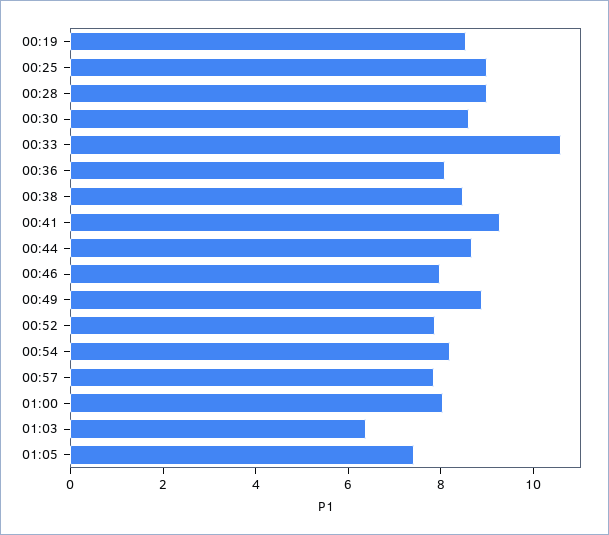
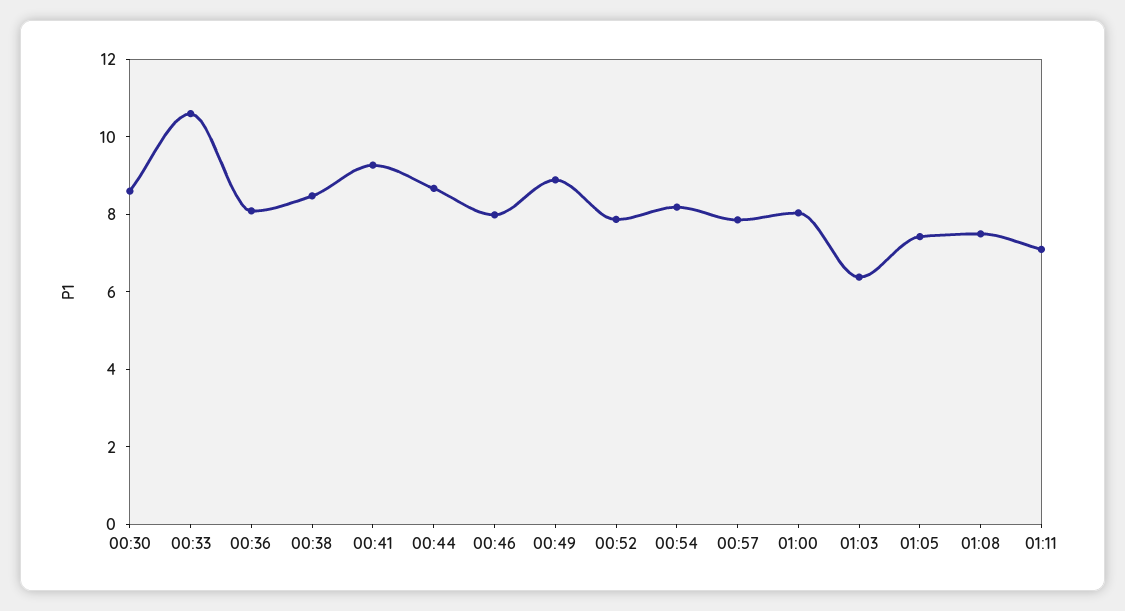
00:19: 8.5 -> none
00:25: 9 -> none
00:28: 9 -> none
01:08: none -> 7.5
01:11: none -> 7

